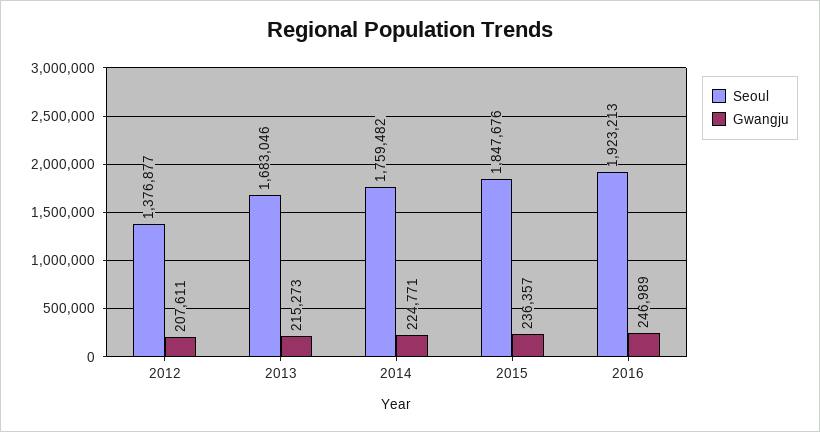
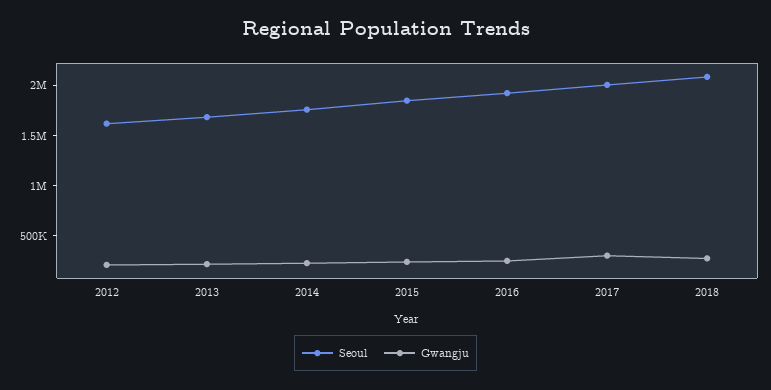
Seoul, 2012: 1376877 -> 1600000
Seoul, 2017: none -> 2000000
Gwangju, 2017: none -> 300000
Seoul, 2018: none -> 2100000
Gwangju, 2018: none -> 300000

